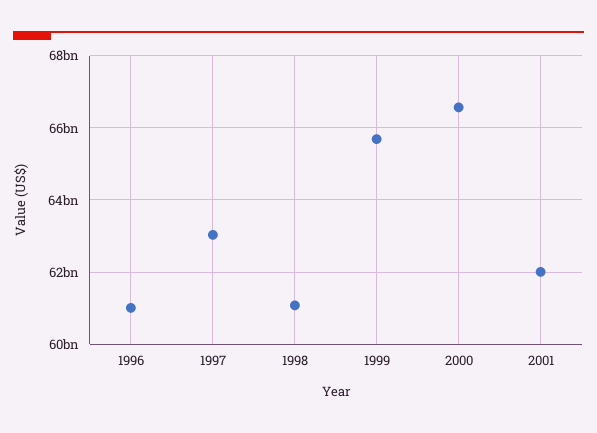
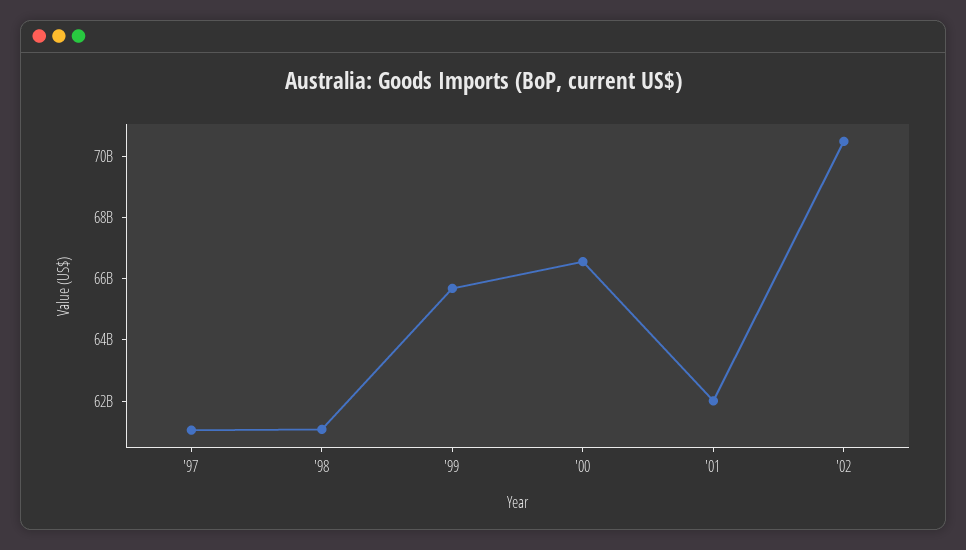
1996: 61000000000 -> none
1997: 63000000000 -> 61000000000
'02: none -> 70500000000

